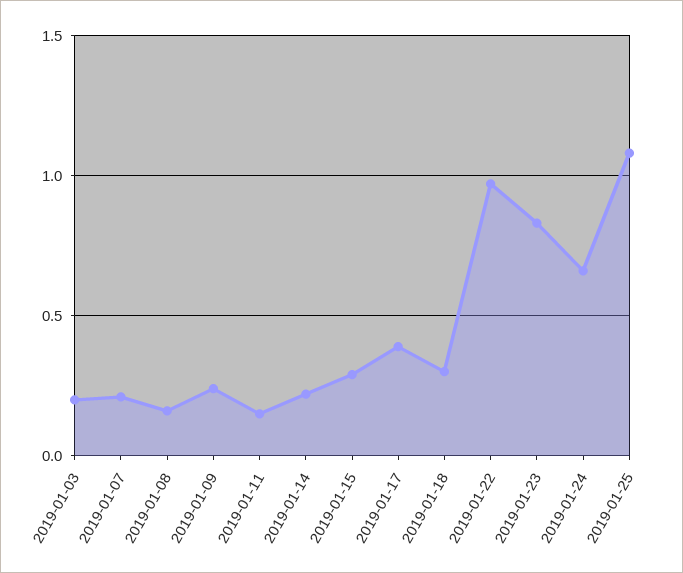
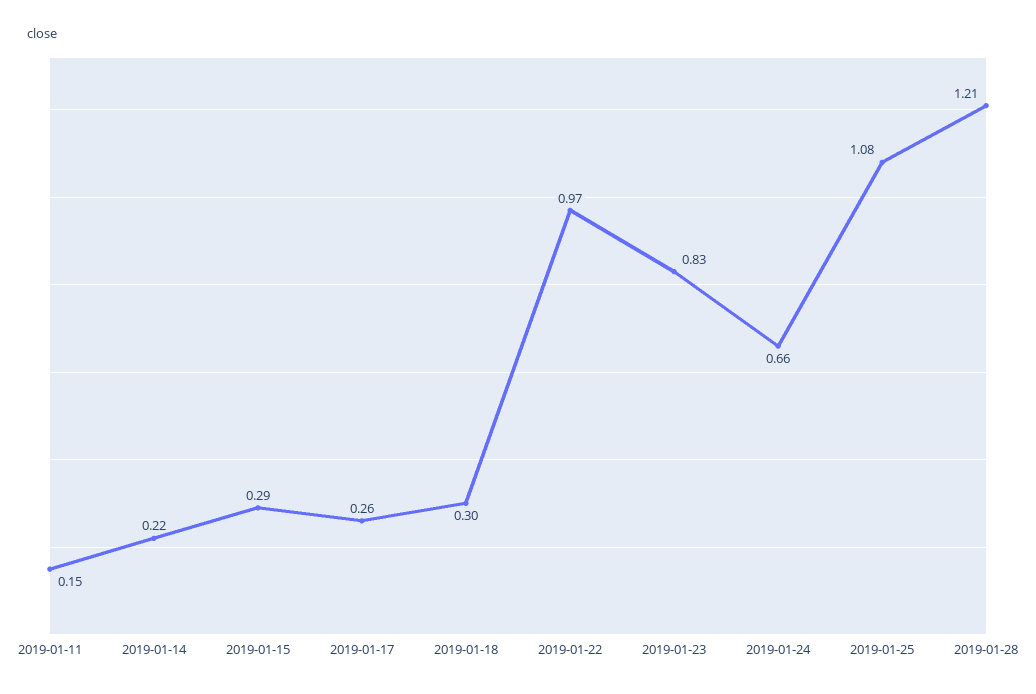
2019-01-03: 0.2 -> none
2019-01-07: 0.2 -> none
2019-01-08: 0.15 -> none
2019-01-09: 0.25 -> none
2019-01-17: 0.4 -> 0.26
2019-01-28: none -> 1.21

